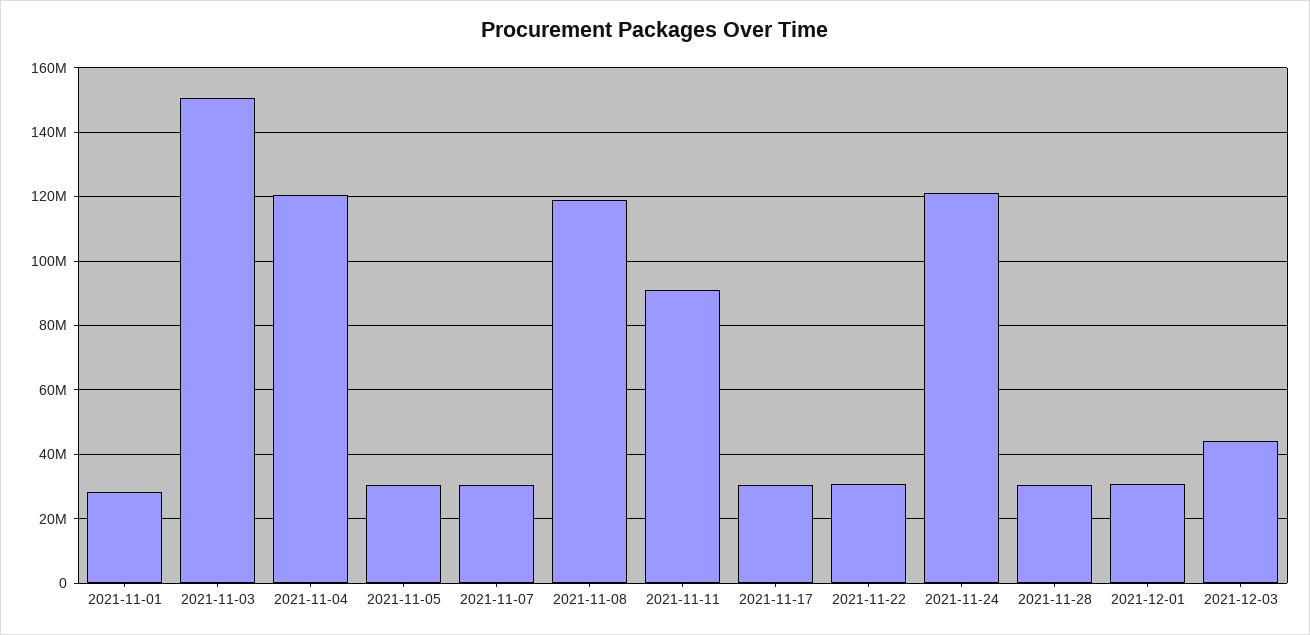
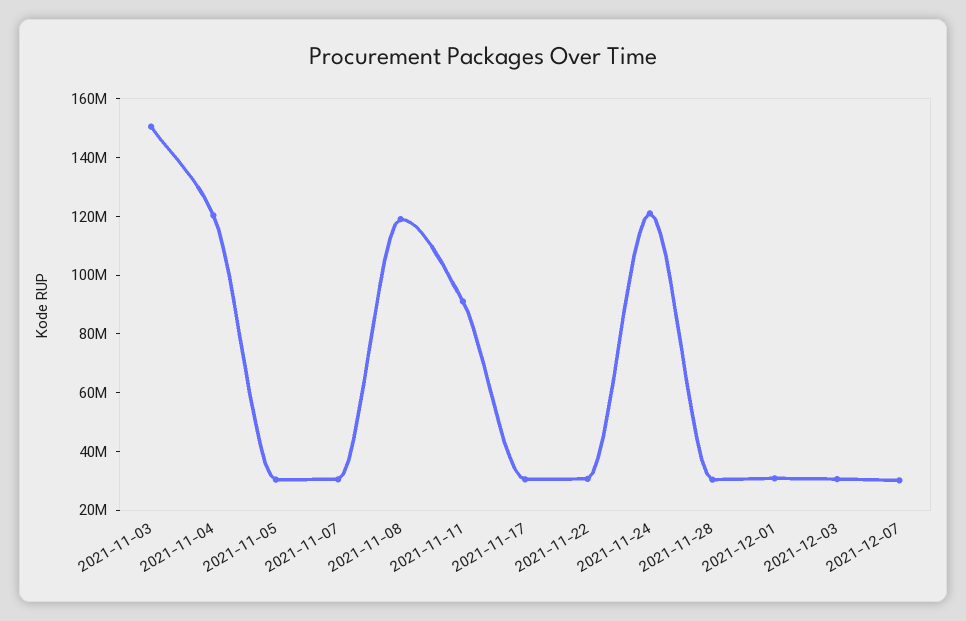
2021-11-01: 28000000 -> none
2021-12-03: 44000000 -> 30000000
2021-12-07: none -> 30000000

